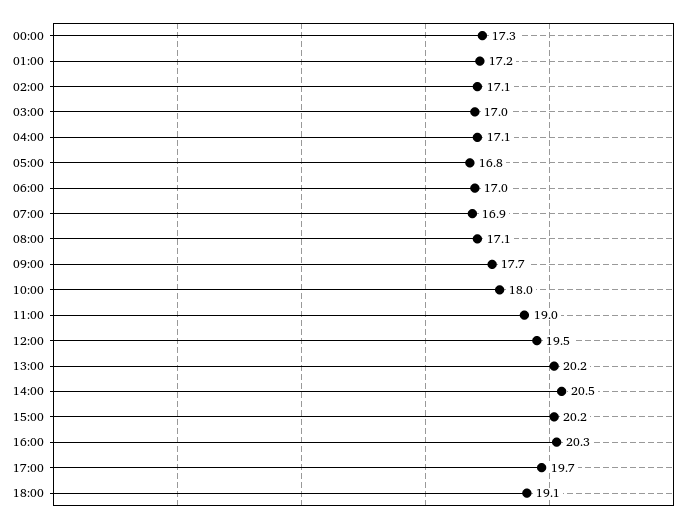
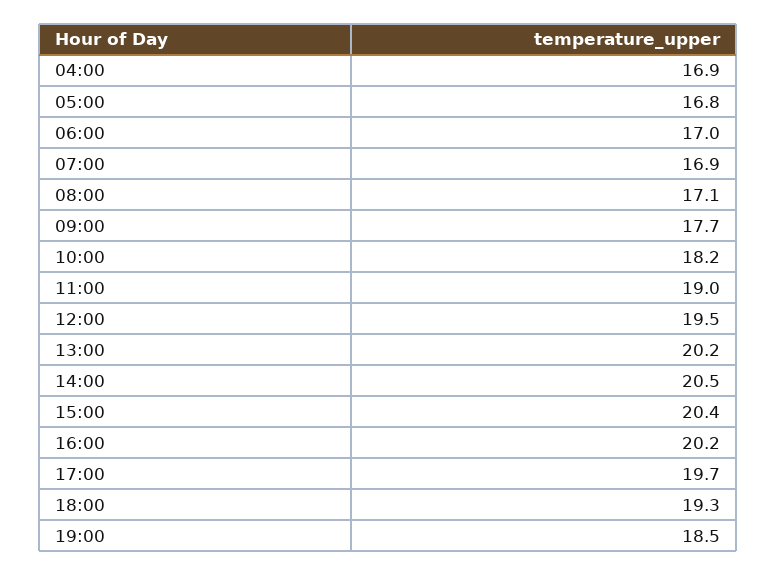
00:00: 17.3 -> none
01:00: 17.2 -> none
02:00: 17.1 -> none
03:00: 17 -> none
04:00: 17.1 -> 16.9
10:00: 18 -> 18.2
15:00: 20.2 -> 20.4
16:00: 20.3 -> 20.2
18:00: 19.1 -> 19.3
19:00: none -> 18.5

